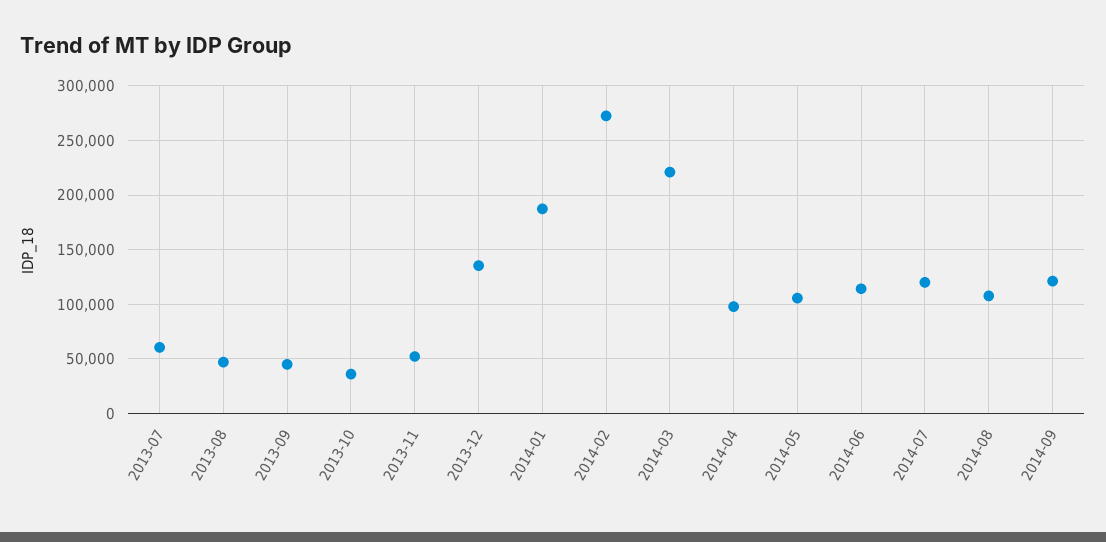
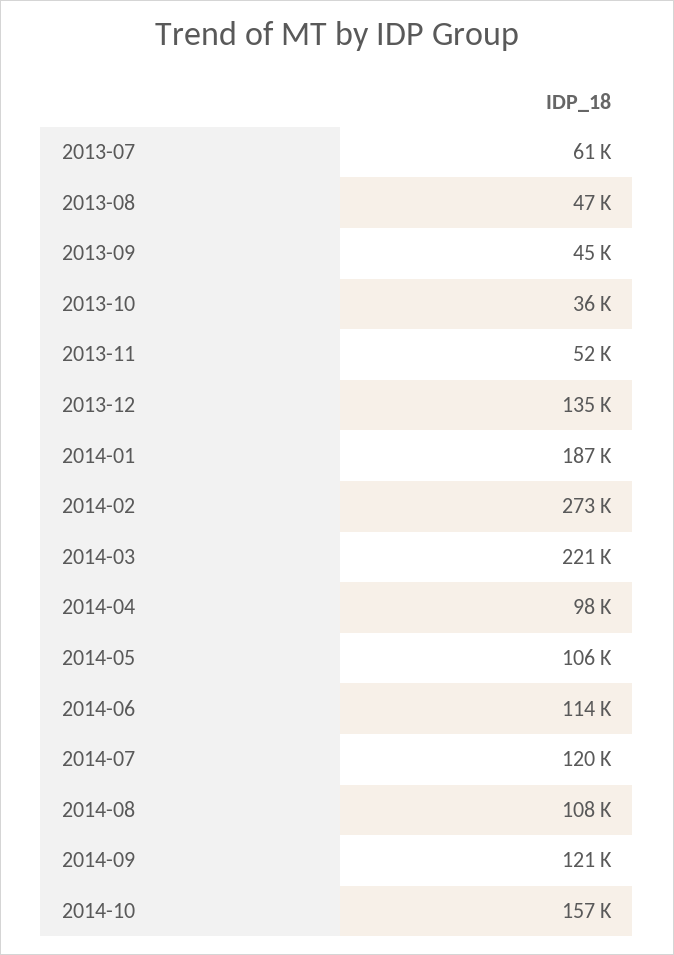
2014-10: none -> 157000

